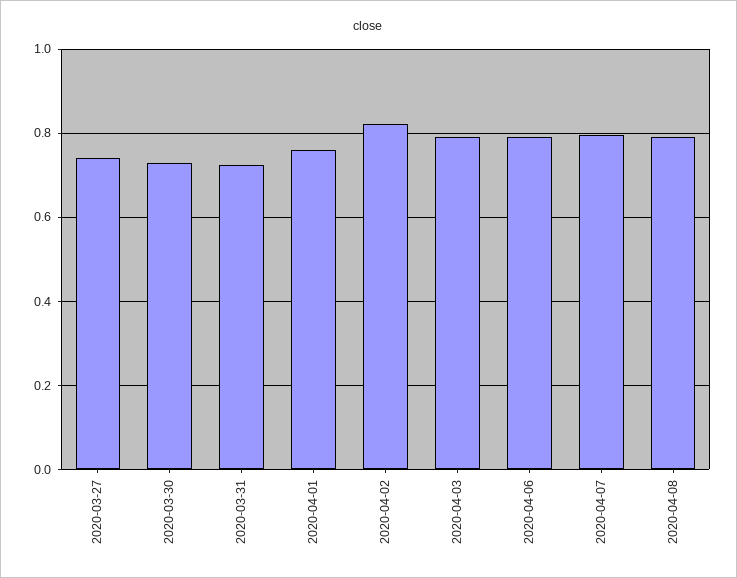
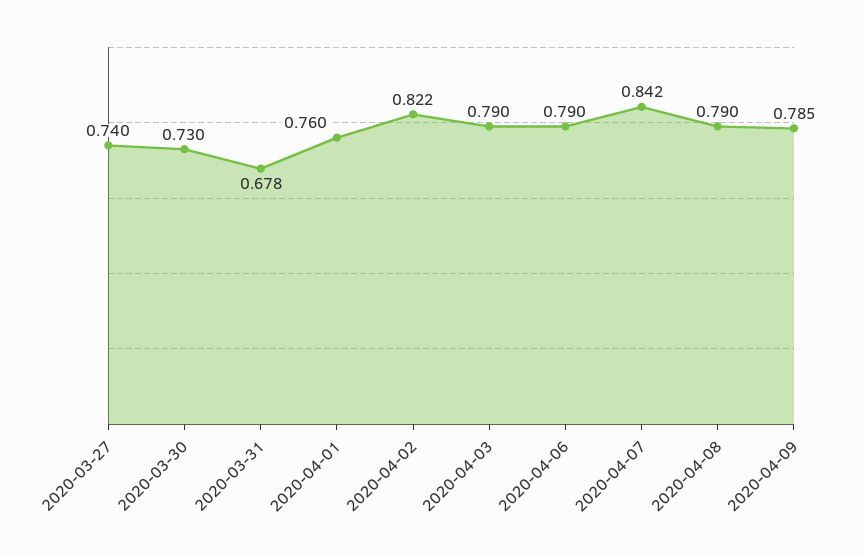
2020-03-31: 0.72 -> 0.678
2020-04-07: 0.8 -> 0.842
2020-04-09: none -> 0.785

